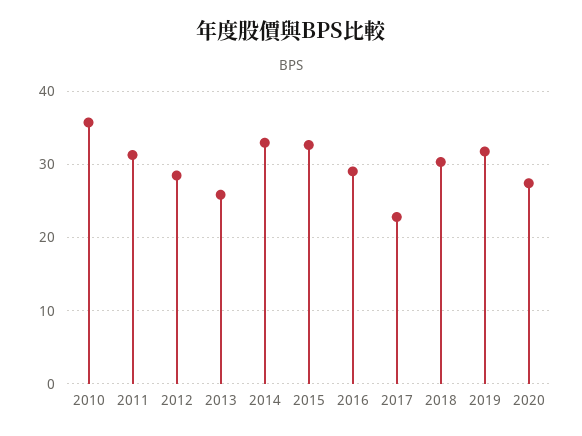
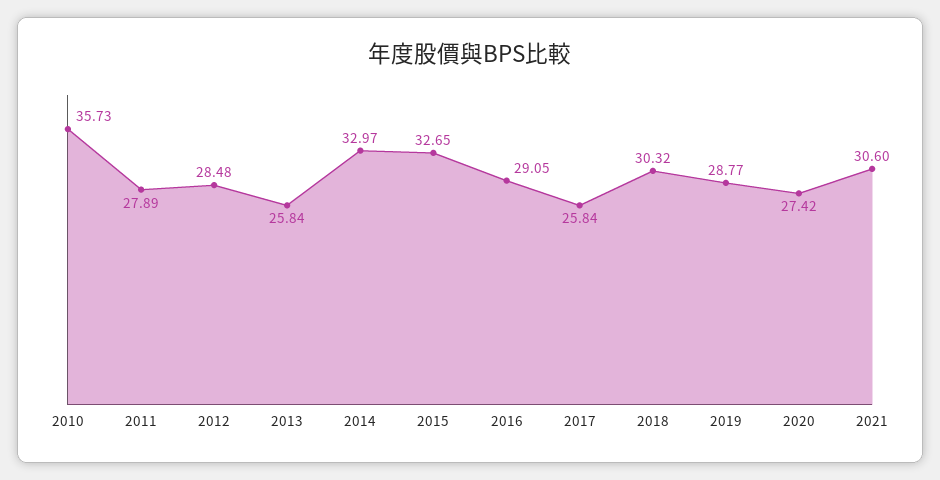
2011: 31 -> 27.89
2017: 23 -> 25.84
2019: 32 -> 28.77
2021: none -> 30.6

